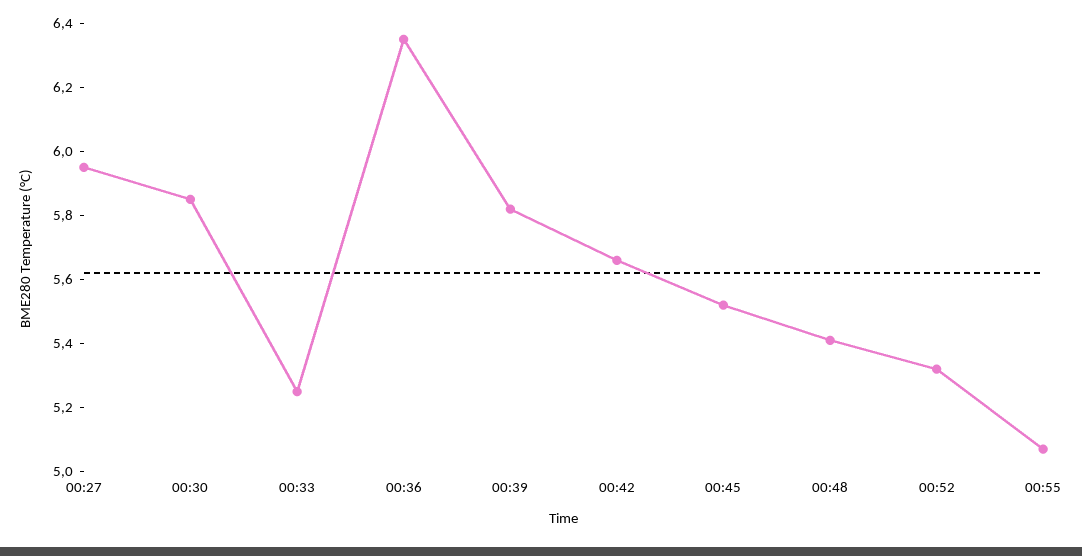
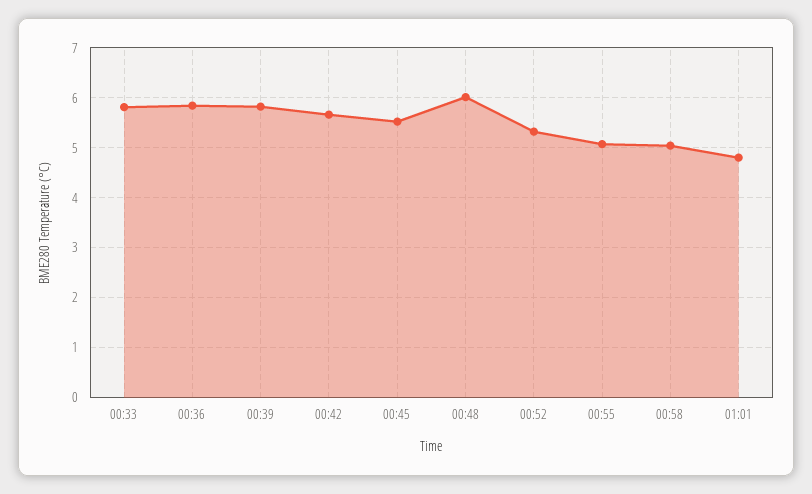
00:27: 5.95 -> none
00:30: 5.85 -> none
00:33: 5.25 -> 5.8
00:36: 6.35 -> 5.8
00:48: 5.4 -> 6
00:58: none -> 5
01:01: none -> 4.8

